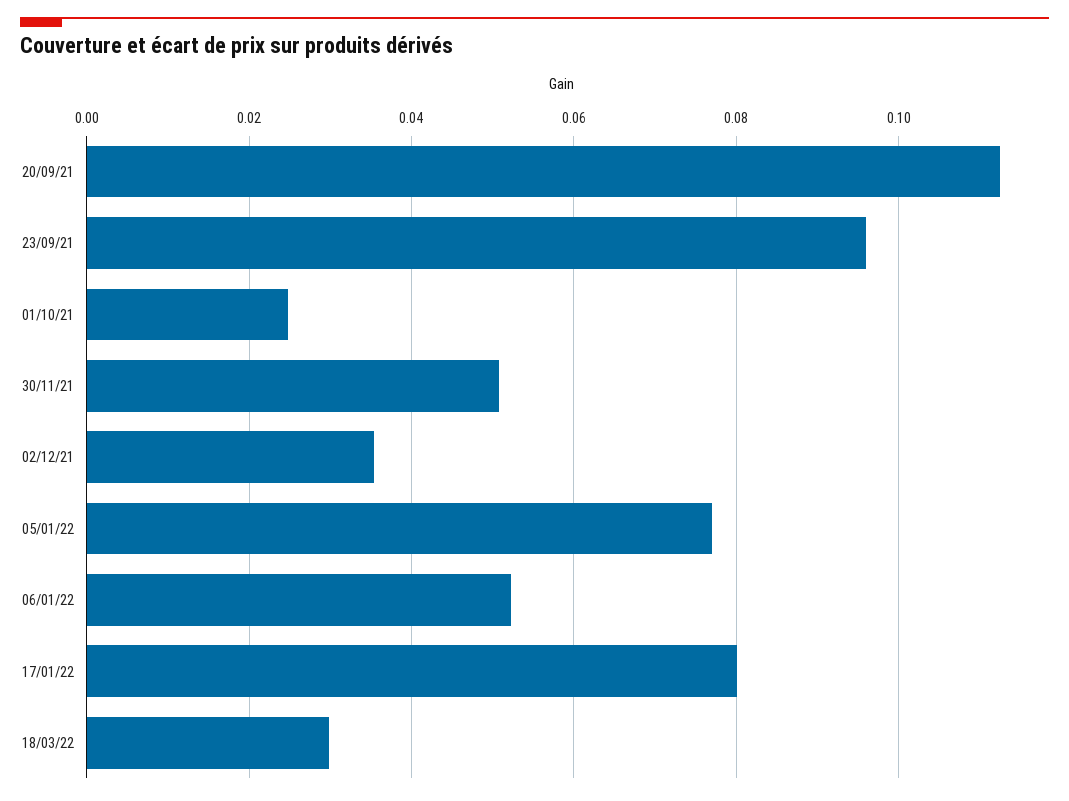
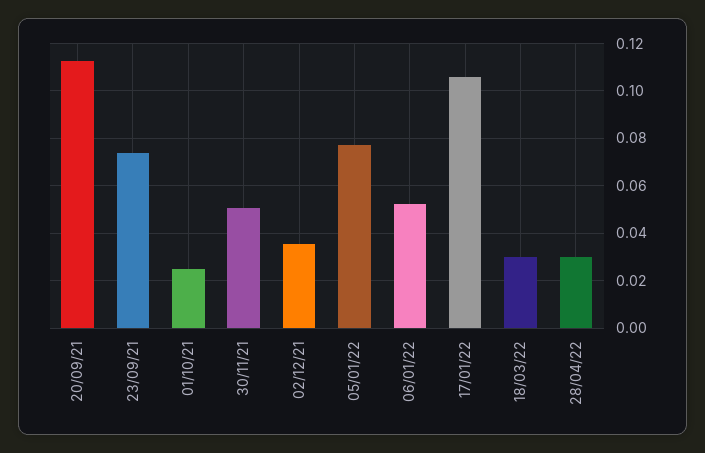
23/09/21: 0.096 -> 0.075
17/01/22: 0.08 -> 0.105
28/04/22: none -> 0.03

